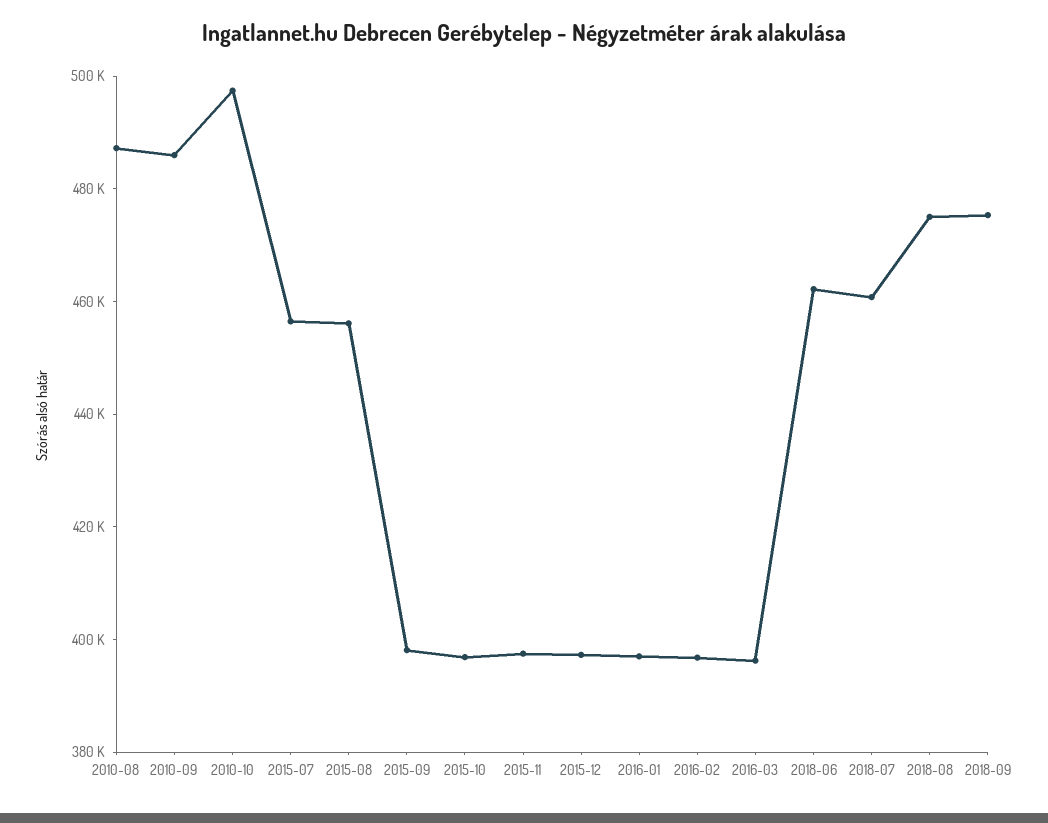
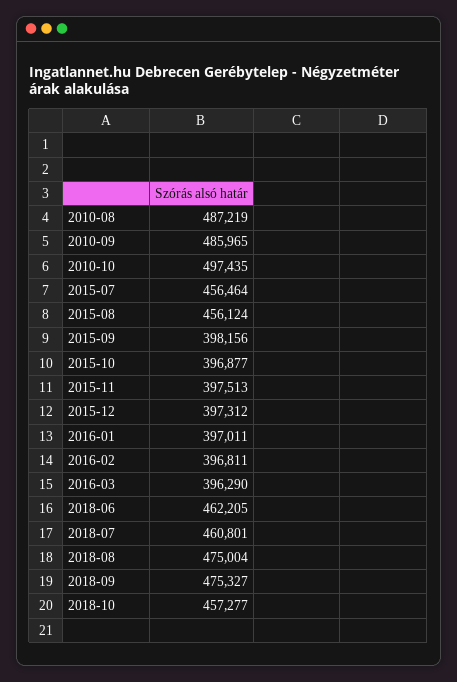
2018-10: none -> 457277

